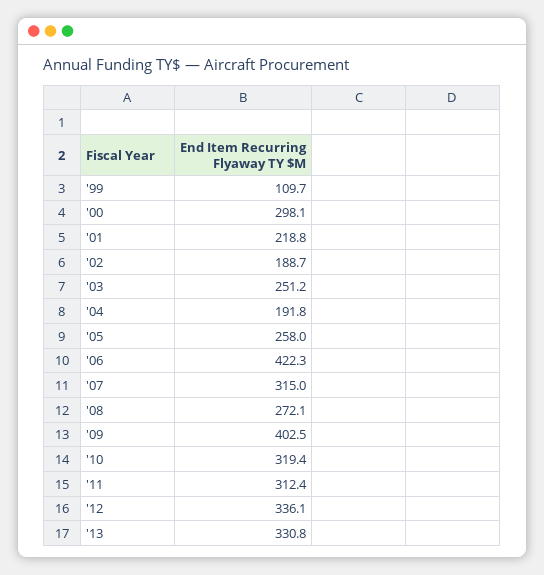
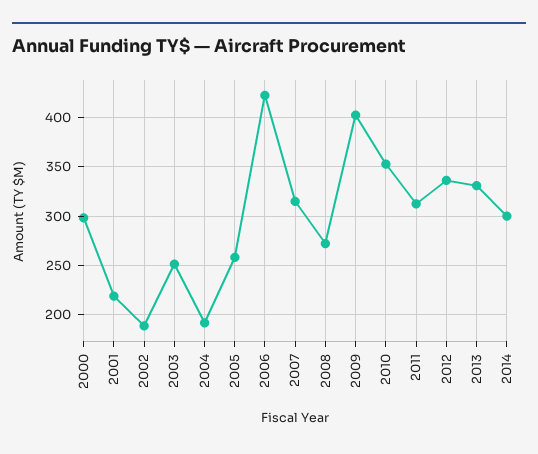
'99: 109.7 -> none
'10: 319.4 -> 350
2014: none -> 300

